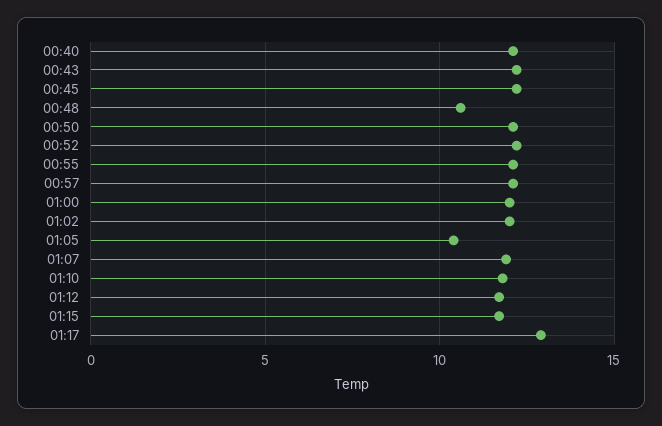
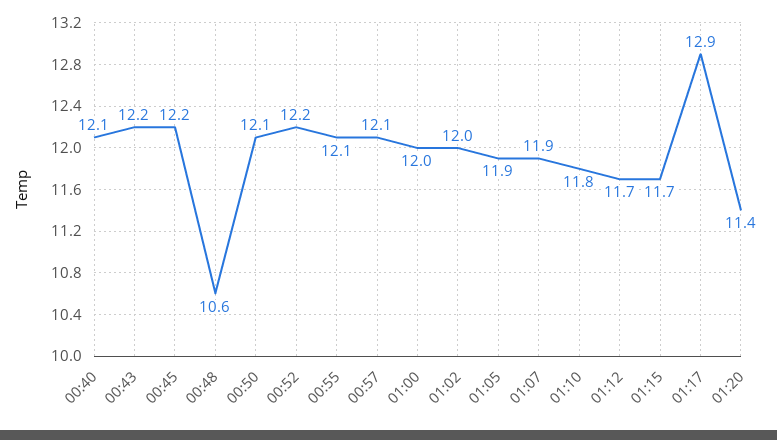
01:05: 10.5 -> 11.9
01:20: none -> 11.4

